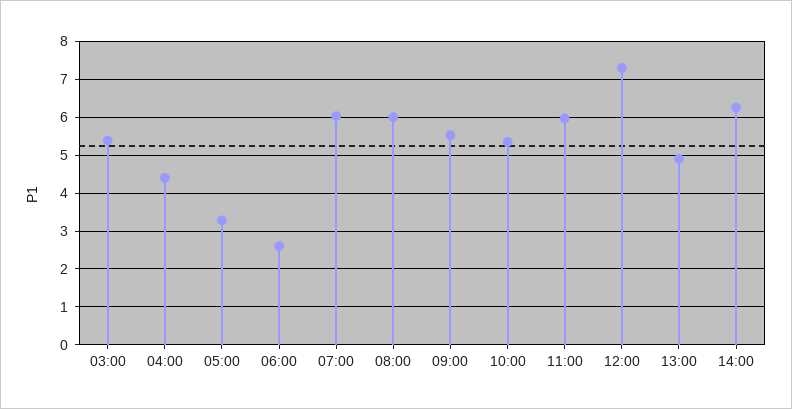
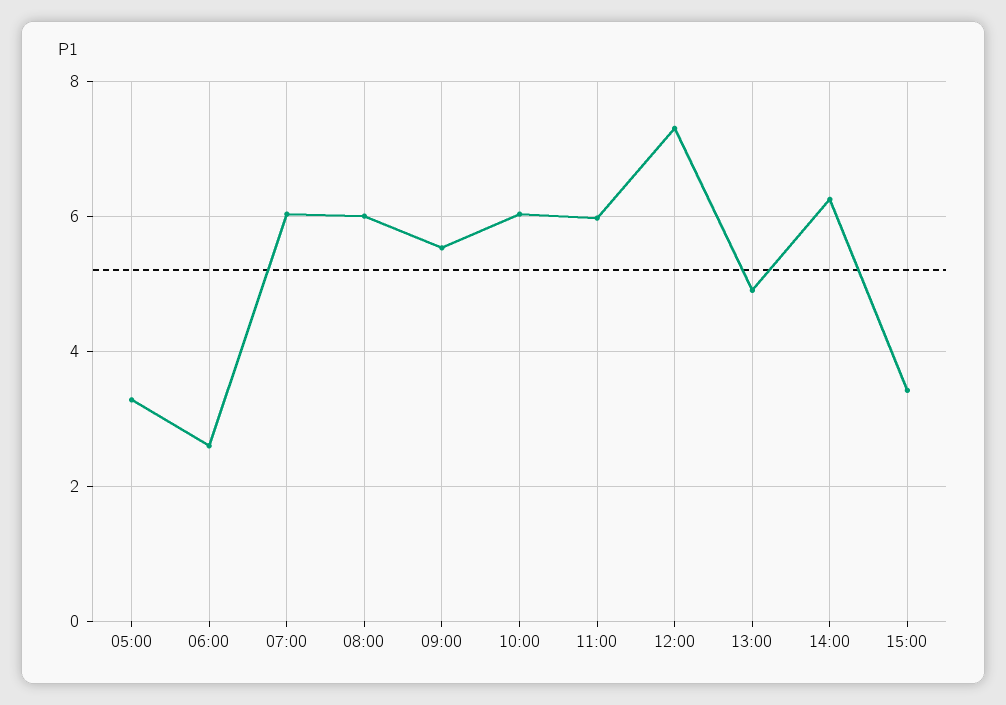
03:00: 5.4 -> none
04:00: 4.4 -> none
10:00: 5.4 -> 6
15:00: none -> 3.4

